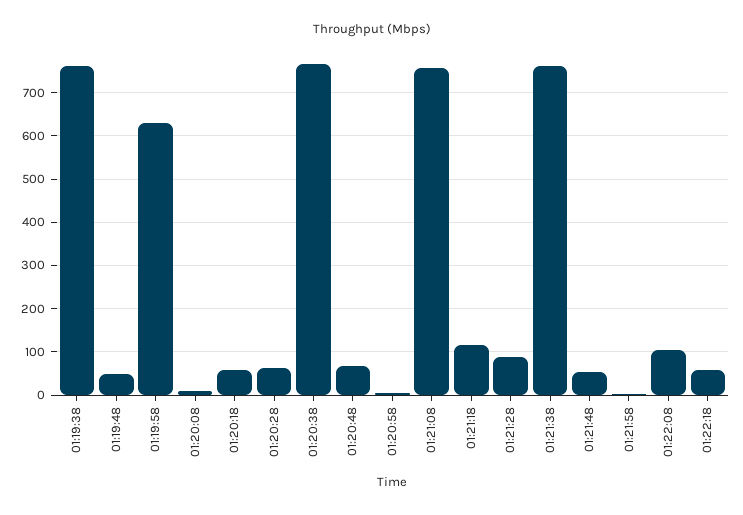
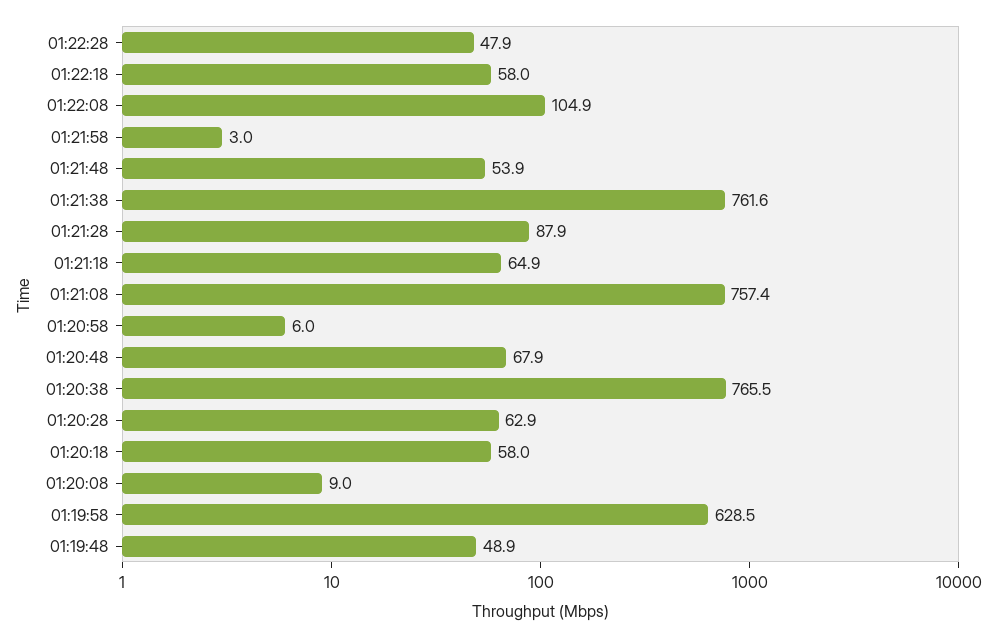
01:19:38: 760 -> none
01:21:18: 120 -> 64.9
01:22:28: none -> 47.9

